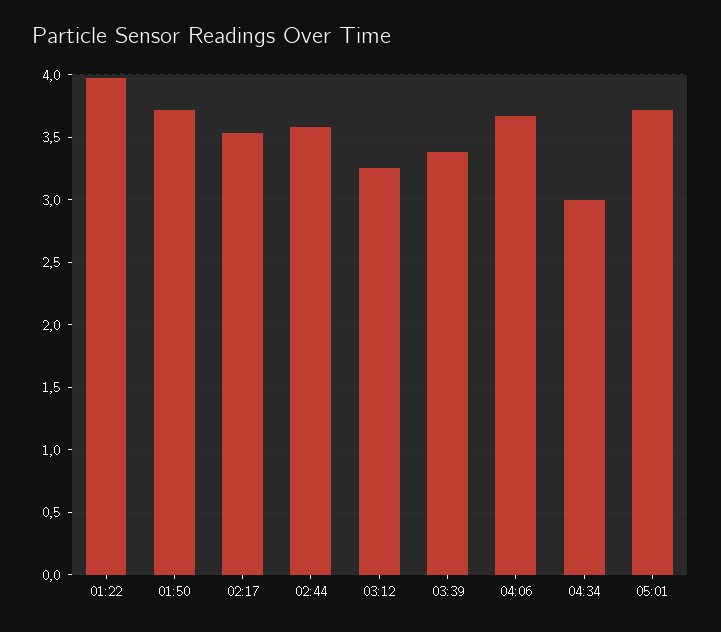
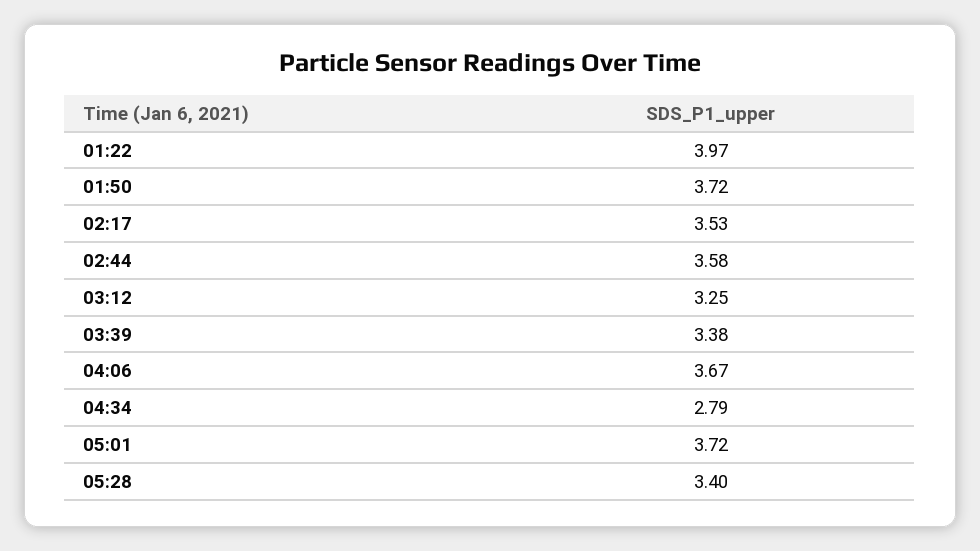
04:34: 3 -> 2.79
05:28: none -> 3.4

